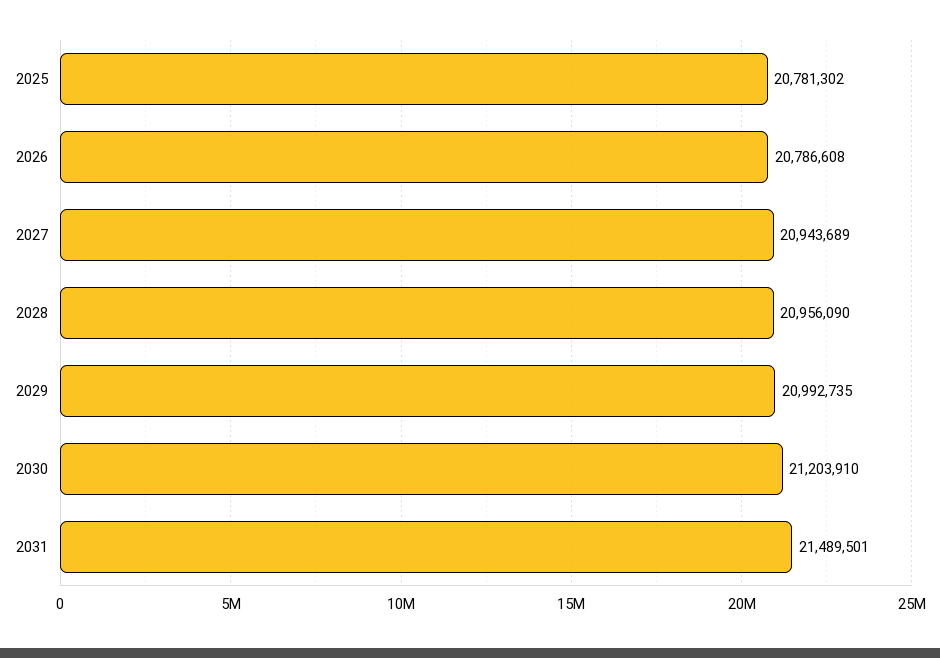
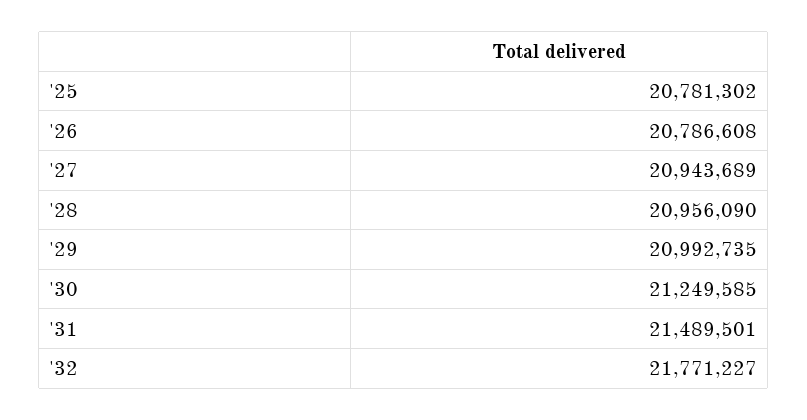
2030: 21203910 -> 21249585
'32: none -> 21771227

